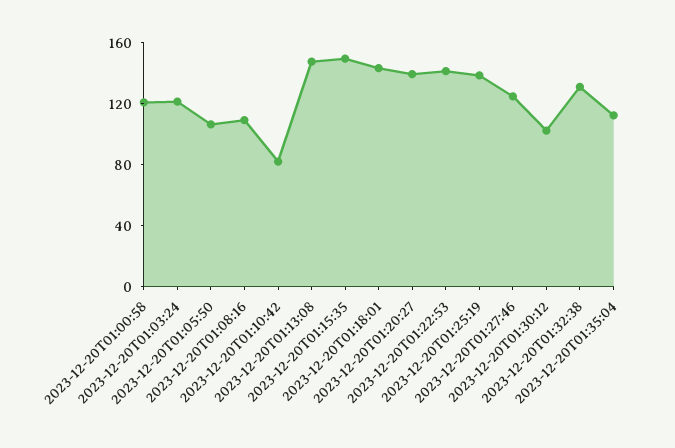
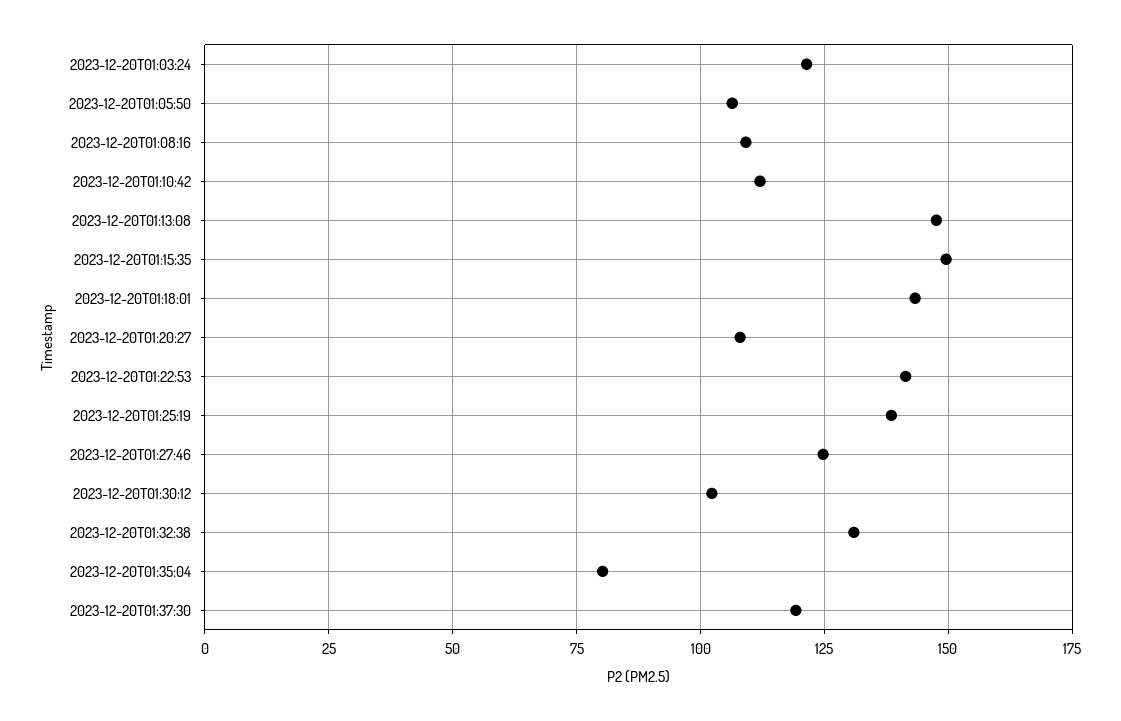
2023-12-20T01:00:58: 120 -> none
2023-12-20T01:10:42: 80 -> 112.5
2023-12-20T01:20:27: 140 -> 107.5
2023-12-20T01:35:04: 110 -> 80
2023-12-20T01:37:30: none -> 120

